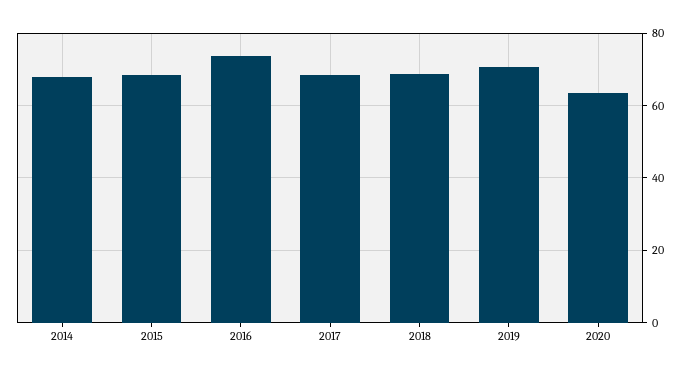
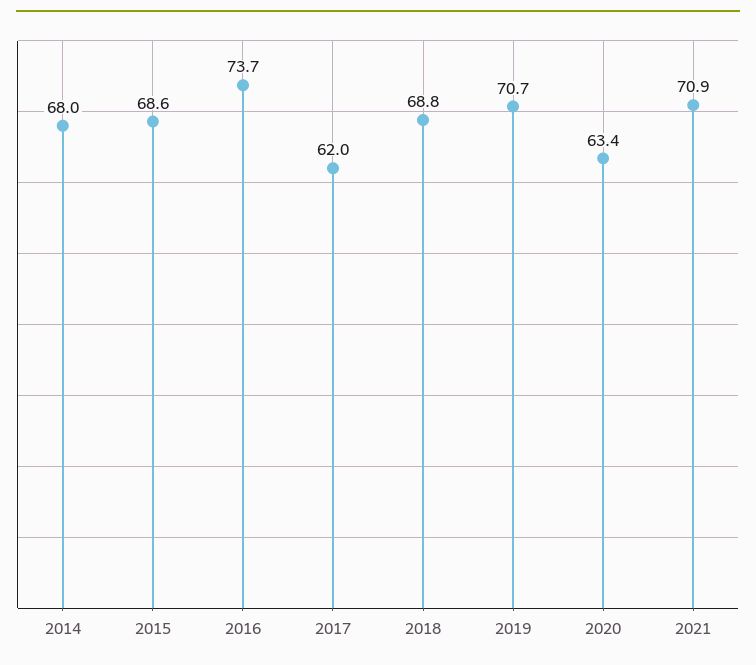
2017: 68 -> 62
2021: none -> 70.9

